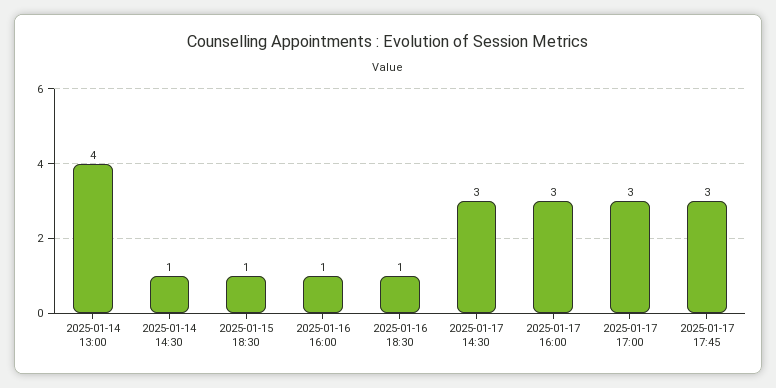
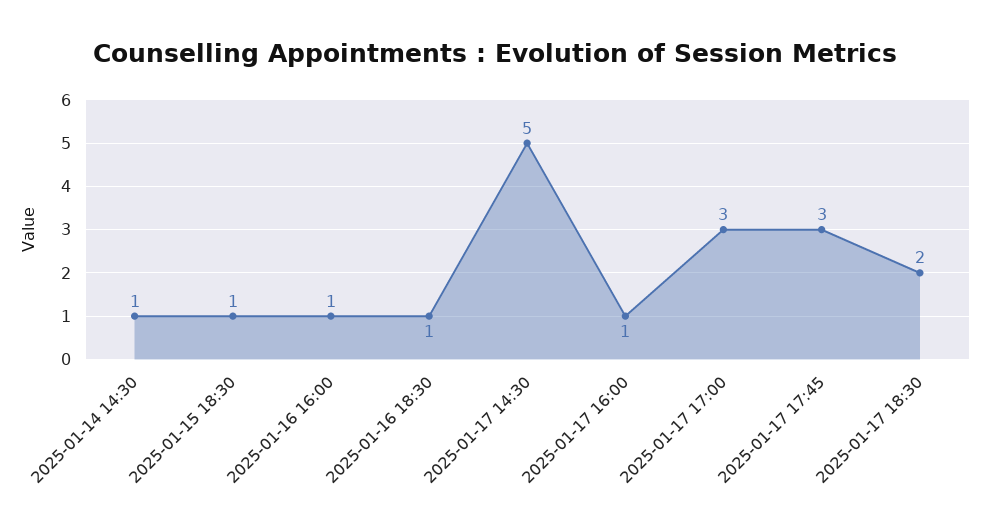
2025-01-14 13:00: 4 -> none
2025-01-17 14:30: 3 -> 5
2025-01-17 16:00: 3 -> 1
2025-01-17 18:30: none -> 2

